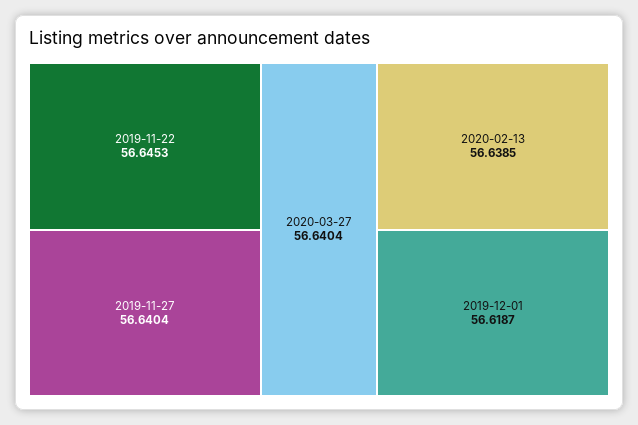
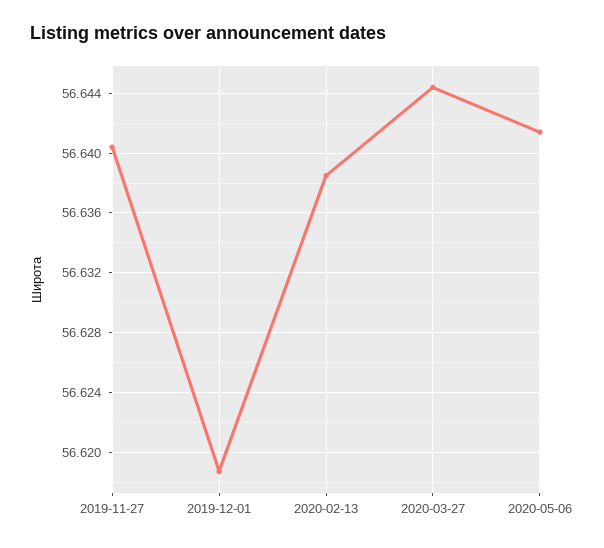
2019-11-22: 56.6453 -> none
2020-03-27: 56.6404 -> 56.6445
2020-05-06: none -> 56.6415

